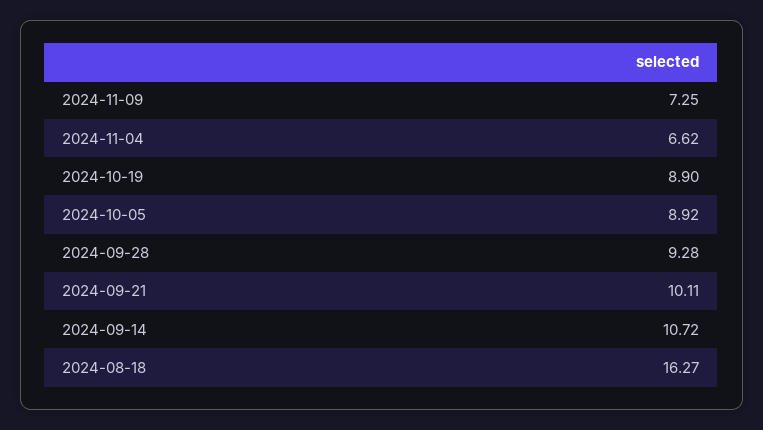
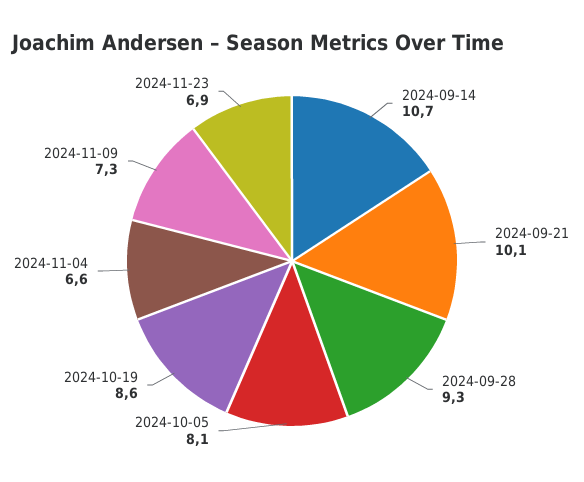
2024-10-19: 8.9 -> 8.6
2024-10-05: 8.92 -> 8.1
2024-08-18: 16.27 -> none
2024-11-23: none -> 6.9

